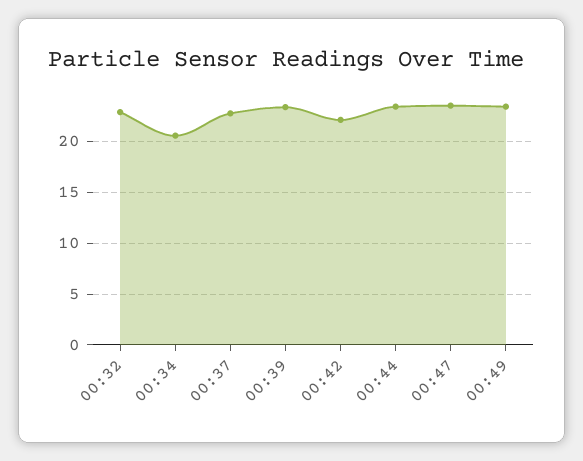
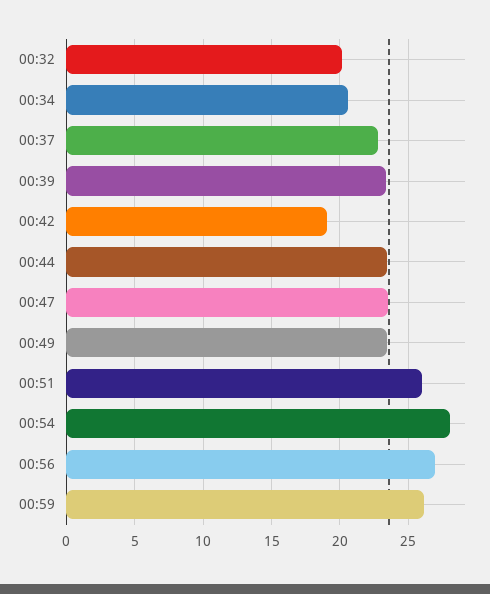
00:32: 23 -> 20
00:42: 22 -> 19
00:51: none -> 26
00:54: none -> 28
00:56: none -> 27
00:59: none -> 26

